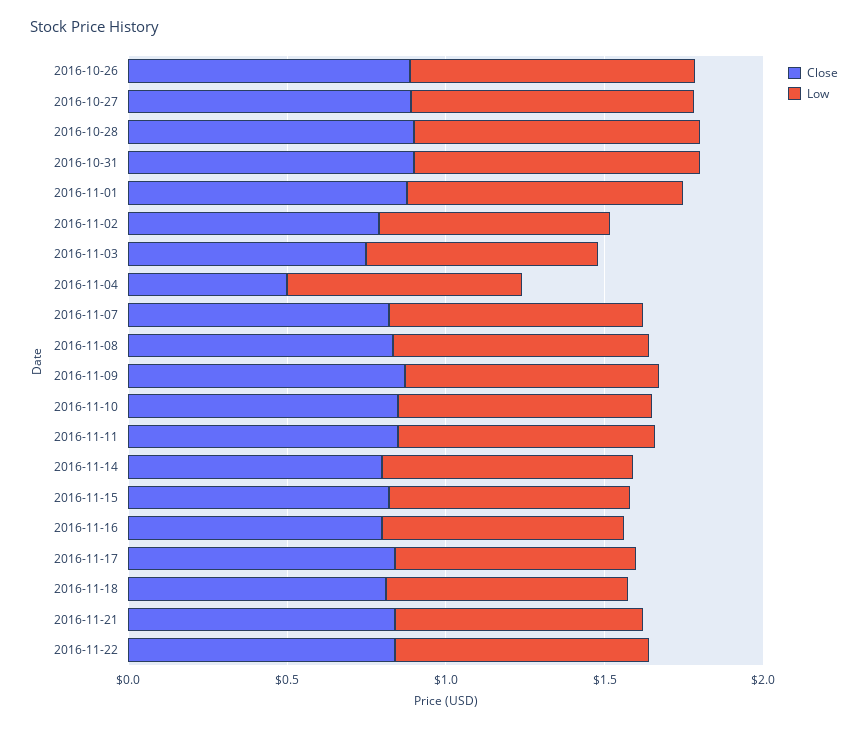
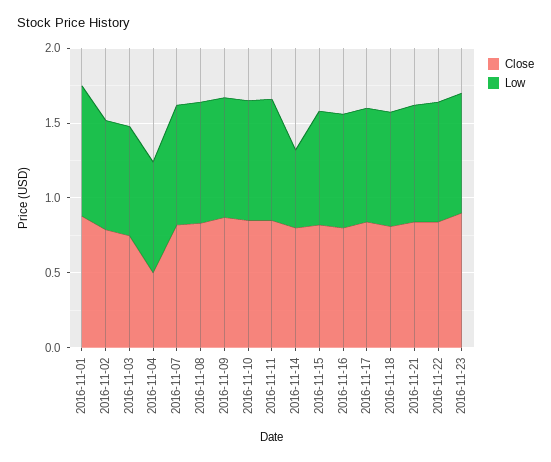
Close, 2016-10-26: 0.9 -> none
Low, 2016-10-26: 0.9 -> none
Close, 2016-10-27: 0.9 -> none
Low, 2016-10-27: 0.9 -> none
Close, 2016-10-28: 0.9 -> none
Low, 2016-10-28: 0.9 -> none
Close, 2016-10-31: 0.9 -> none
Low, 2016-10-31: 0.9 -> none
Low, 2016-11-14: 0.8 -> 0.5
Close, 2016-11-23: none -> 0.9
Low, 2016-11-23: none -> 0.8

